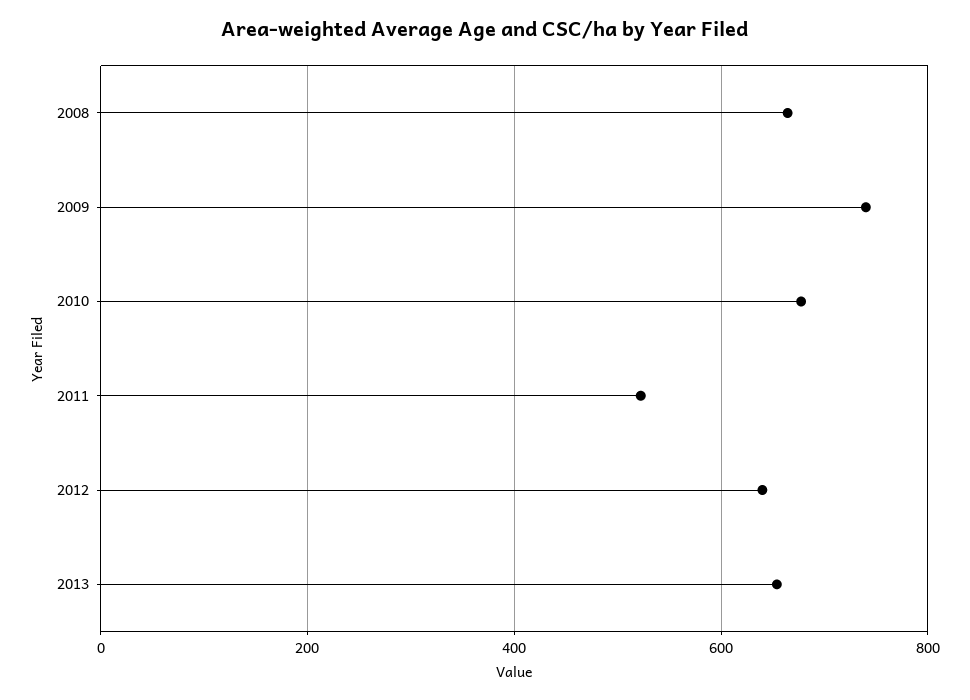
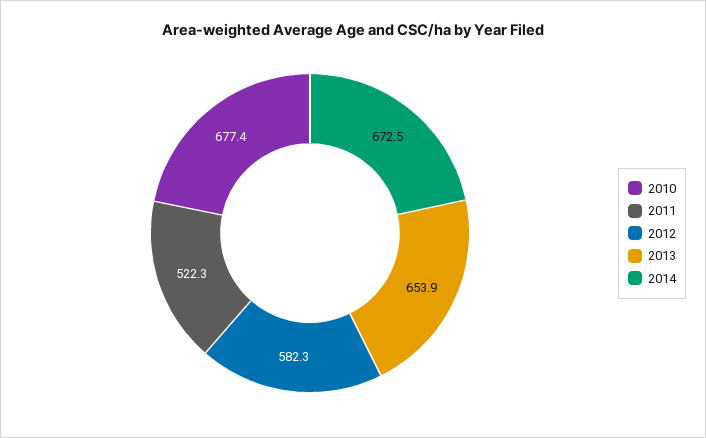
2008: 660 -> none
2009: 740 -> none
2012: 640 -> 582.3
2014: none -> 672.5

